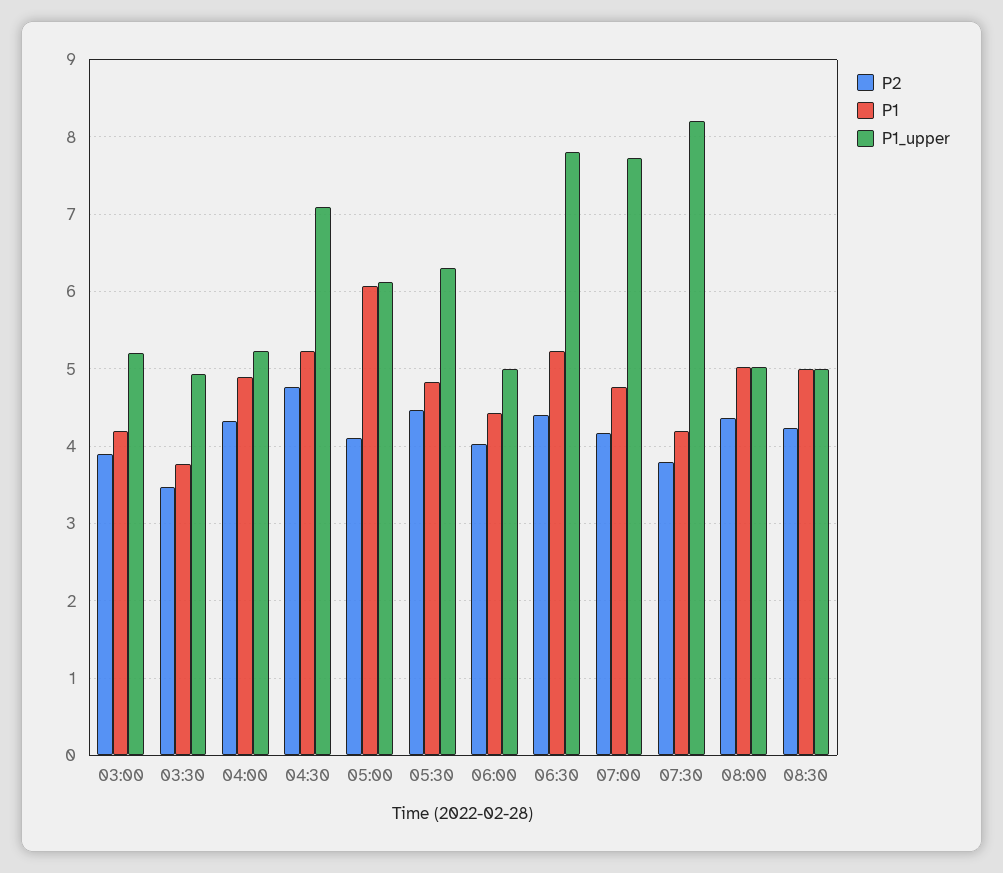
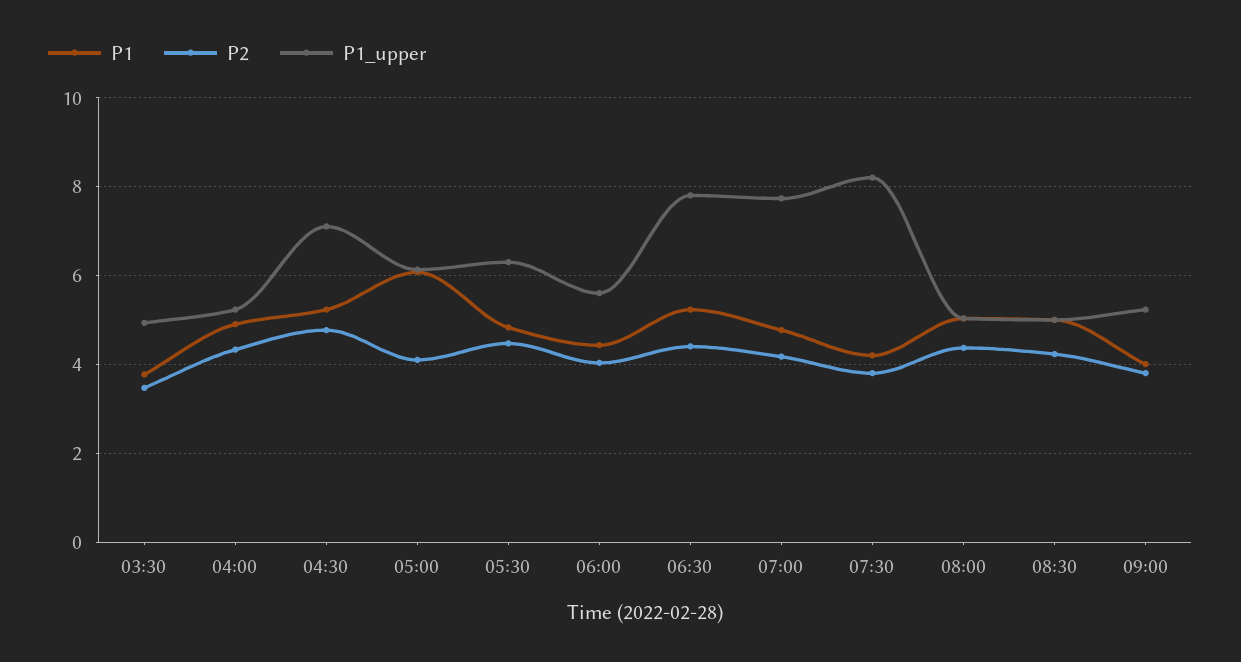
P2, 03:00: 3.9 -> none
P1, 03:00: 4.2 -> none
P1_upper, 03:00: 5.2 -> none
P1_upper, 06:00: 5 -> 5.6
P1, 09:00: none -> 4
P2, 09:00: none -> 3.8
P1_upper, 09:00: none -> 5.2

